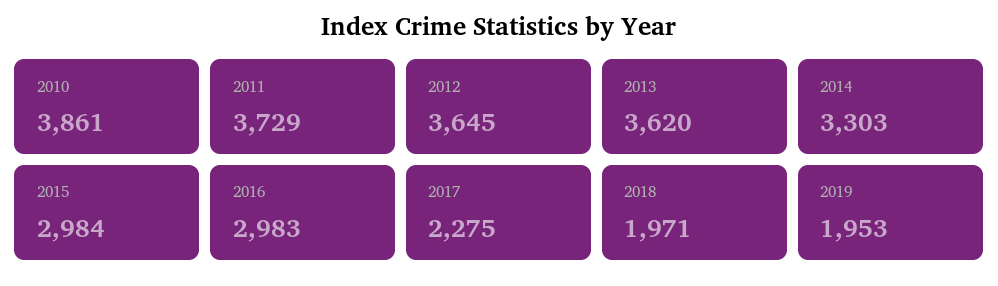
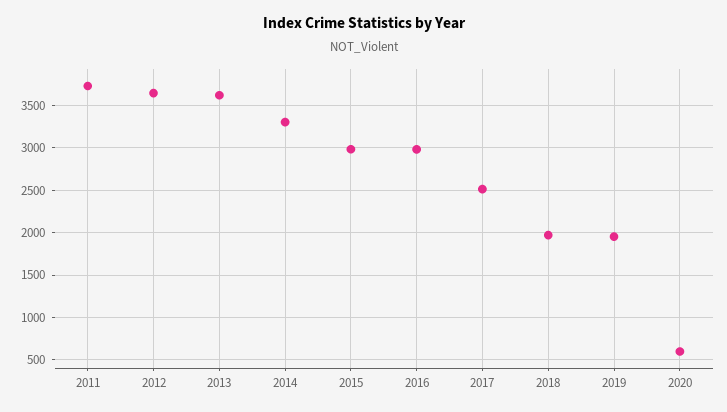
2010: 3861 -> none
2017: 2275 -> 2500
2020: none -> 600

